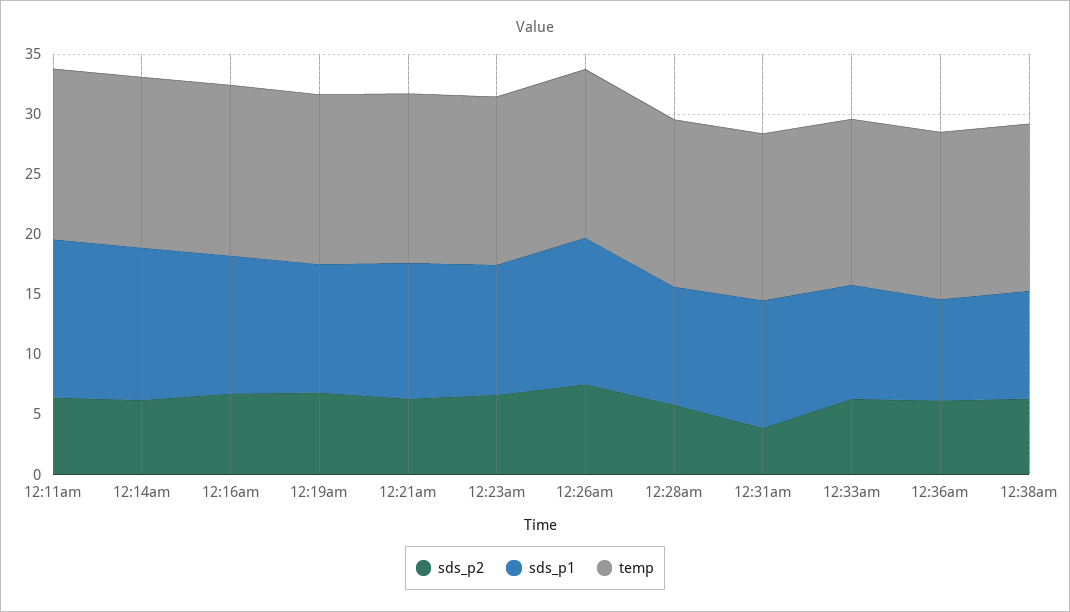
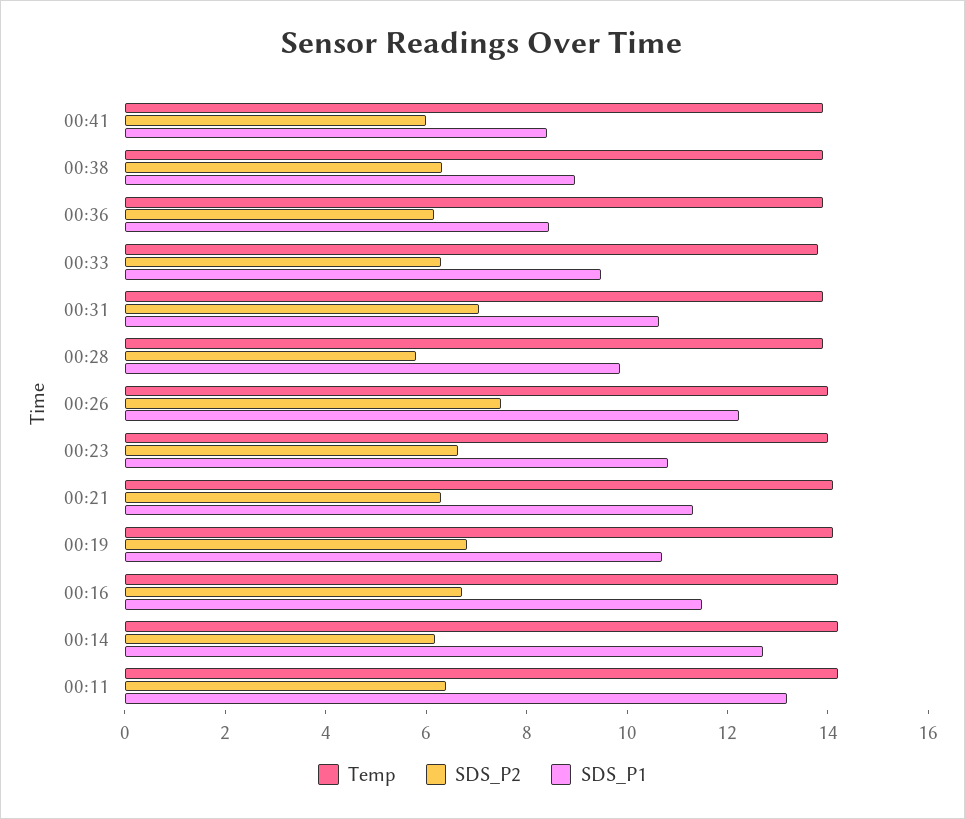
sds_p2, 12:31am: 4 -> 7
temp, 00:41: none -> 14
sds_p2, 00:41: none -> 6
sds_p1, 00:41: none -> 8.5

